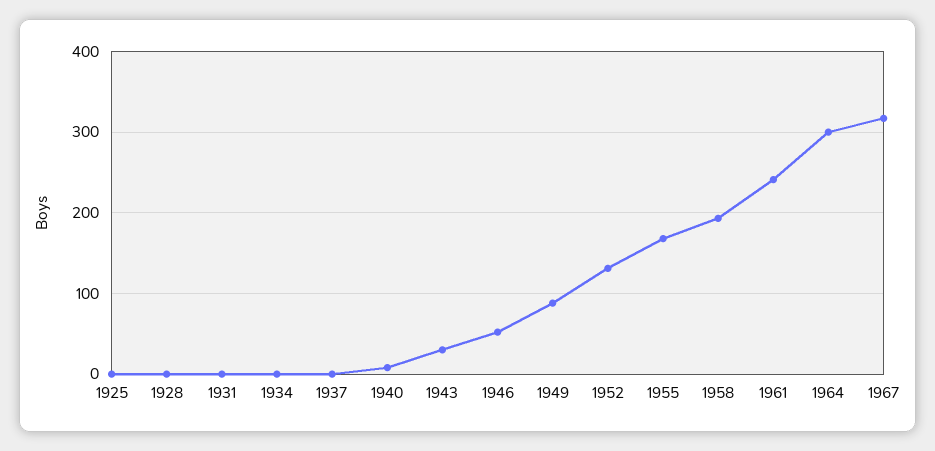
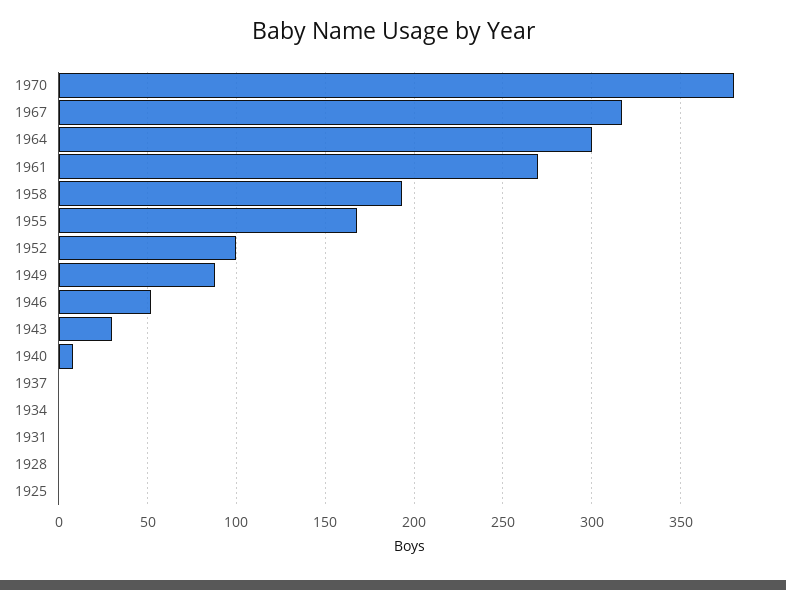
1952: 130 -> 100
1961: 240 -> 270
1970: none -> 380

